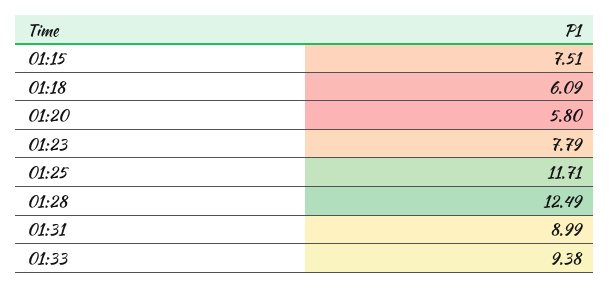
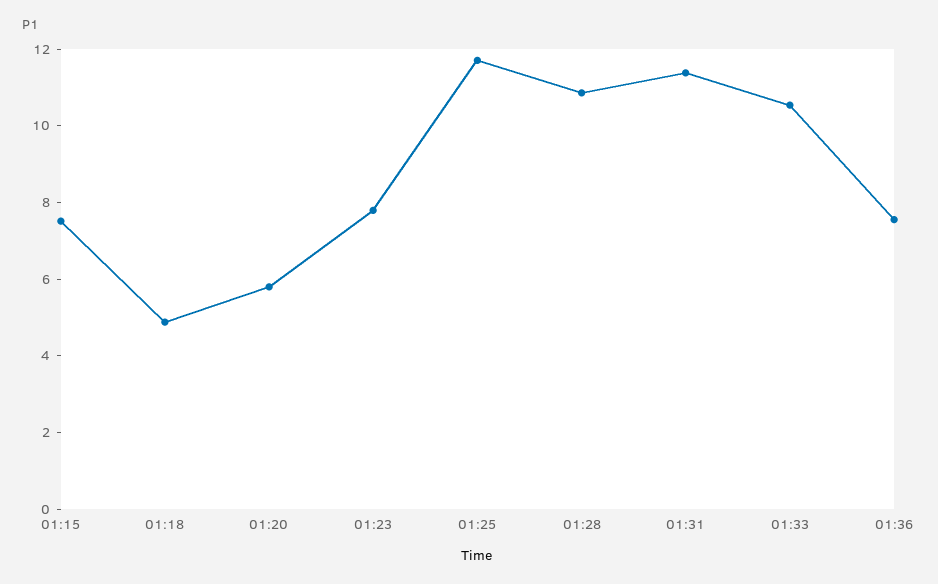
01:18: 6.09 -> 5
01:28: 12.49 -> 11
01:31: 8.99 -> 11.5
01:33: 9.38 -> 10.5
01:36: none -> 7.5

